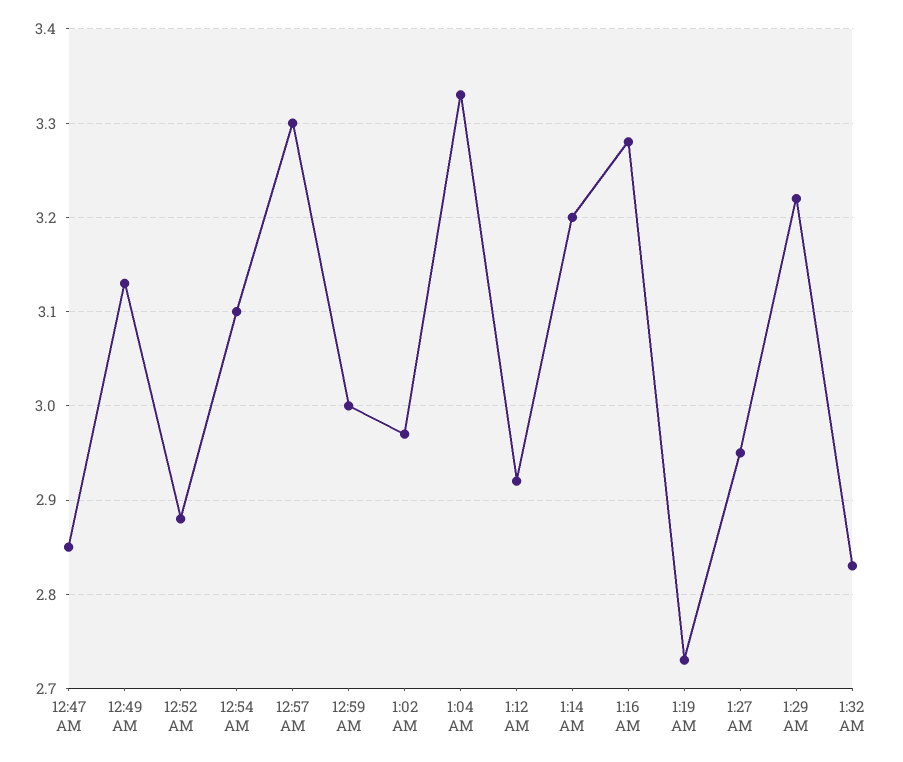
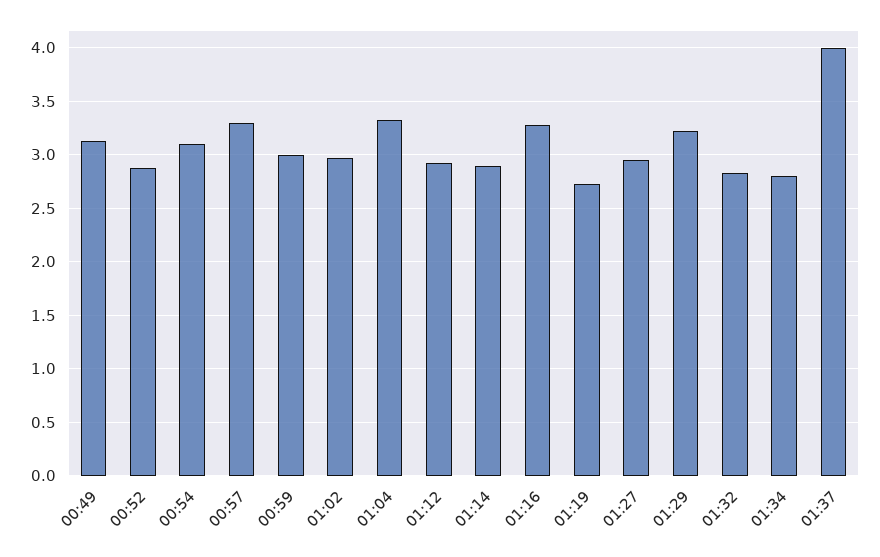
12:47 AM: 2.85 -> none
1:14 AM: 3.2 -> 2.9
01:34: none -> 2.8
01:37: none -> 4

